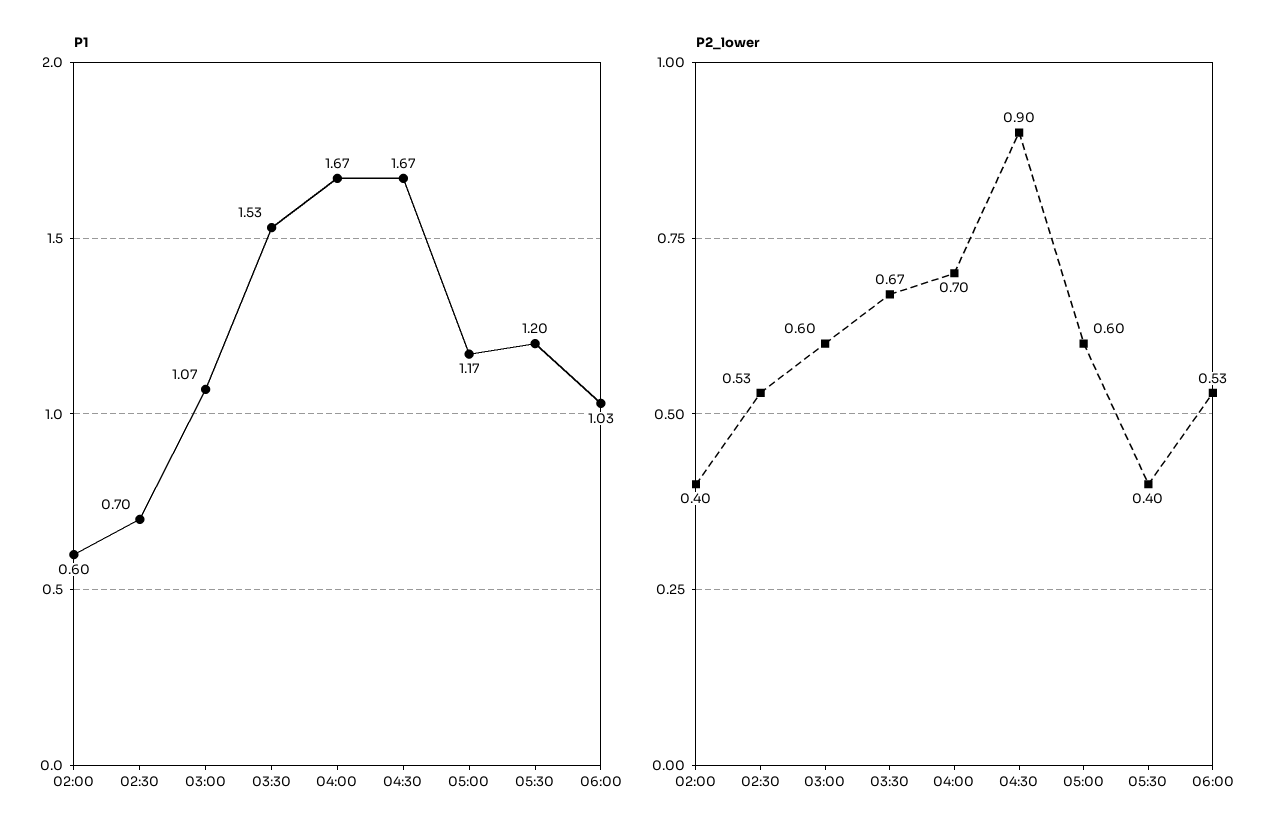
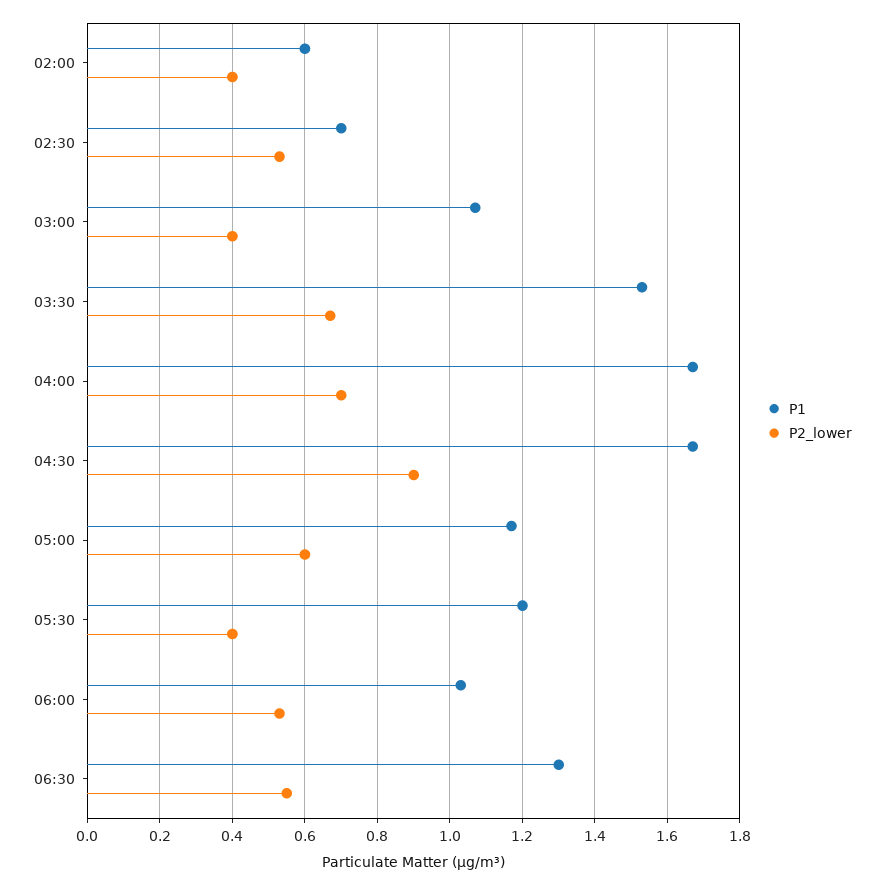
P2_lower, 03:00: 0.6 -> 0.4
P1, 06:30: none -> 1.3
P2_lower, 06:30: none -> 0.55

